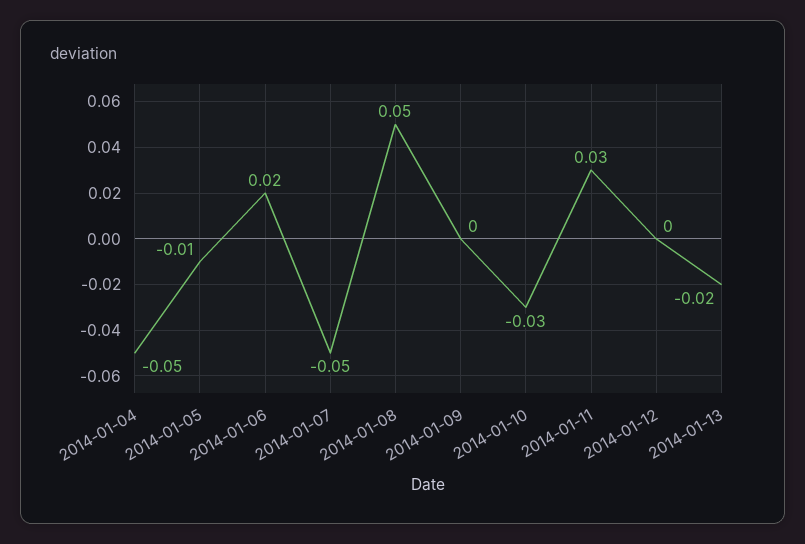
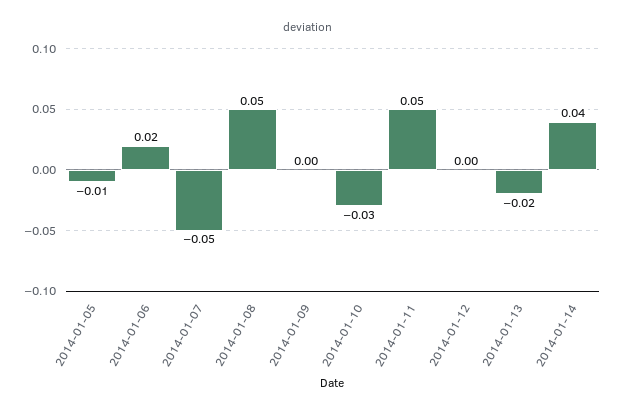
2014-01-04: -0.05 -> none
2014-01-11: 0.03 -> 0.05
2014-01-14: none -> 0.04

